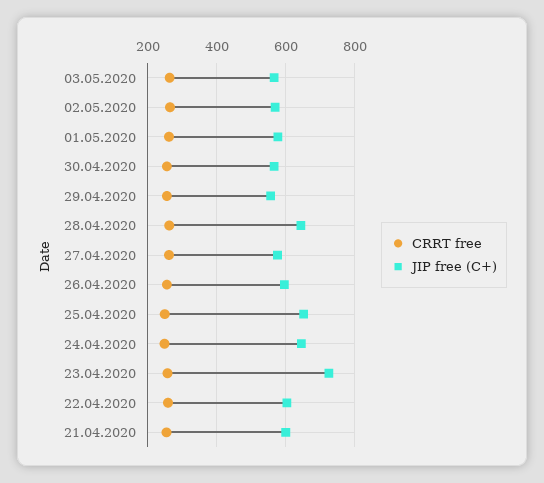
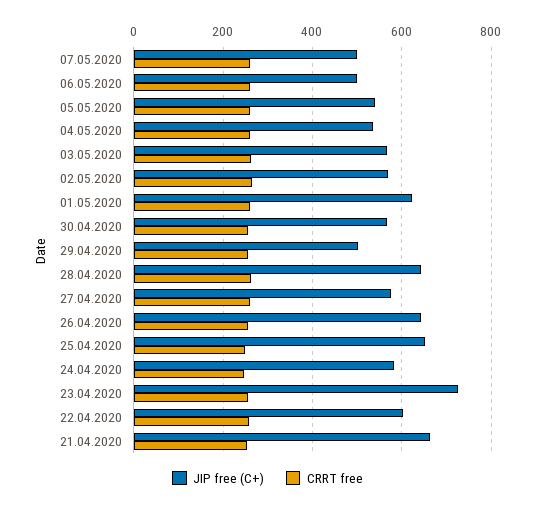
JIP free (C+), 01.05.2020: 580 -> 620
JIP free (C+), 29.04.2020: 560 -> 500
JIP free (C+), 26.04.2020: 600 -> 640
JIP free (C+), 24.04.2020: 640 -> 580
JIP free (C+), 21.04.2020: 600 -> 660
JIP free (C+), 07.05.2020: none -> 500
CRRT free, 07.05.2020: none -> 260
JIP free (C+), 06.05.2020: none -> 500
CRRT free, 06.05.2020: none -> 260
JIP free (C+), 05.05.2020: none -> 540
CRRT free, 05.05.2020: none -> 260
JIP free (C+), 04.05.2020: none -> 540
CRRT free, 04.05.2020: none -> 260

